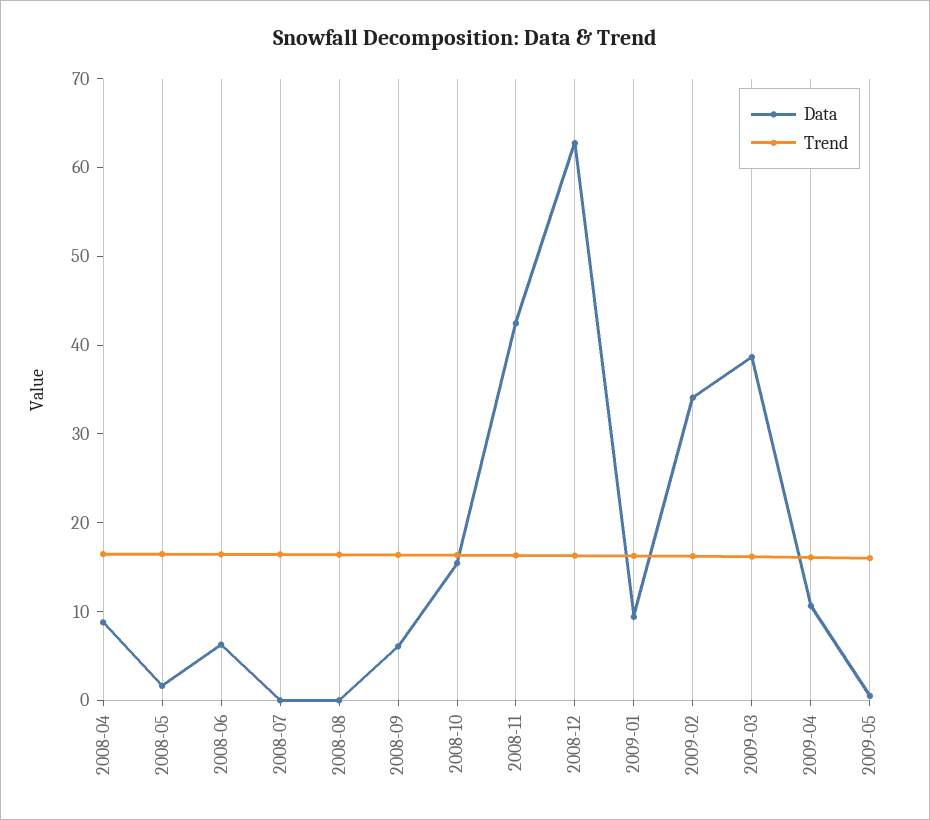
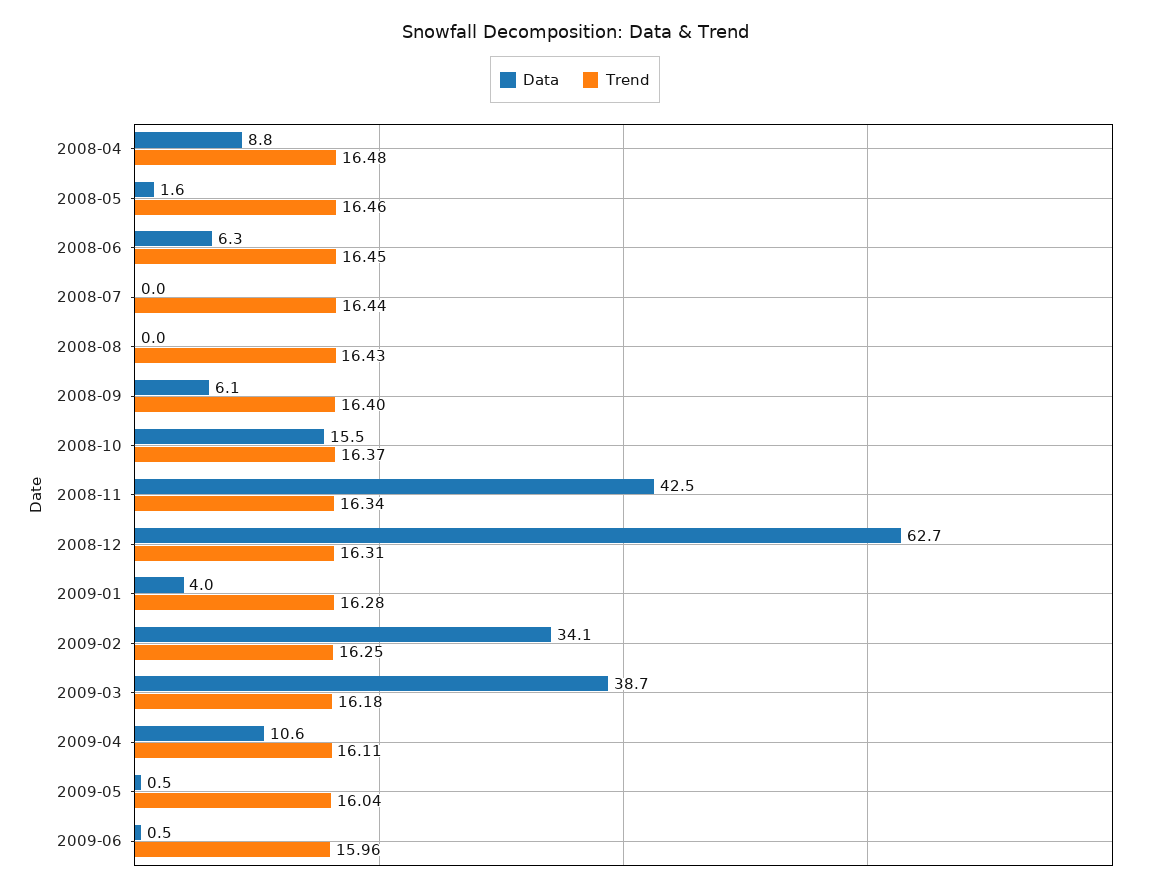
Data, 2009-01: 10 -> 4
Data, 2009-06: none -> 0.5
Trend, 2009-06: none -> 15.96

